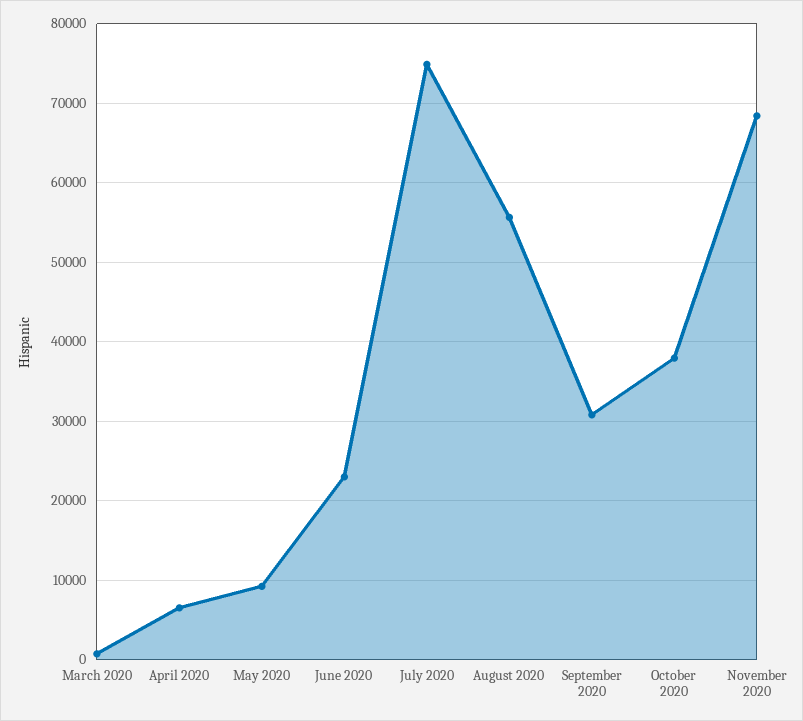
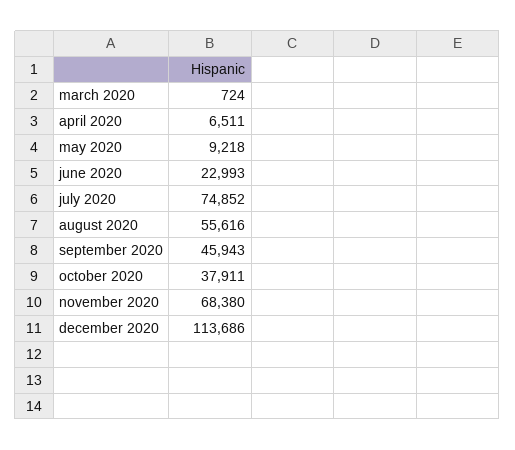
September 2020: 31000 -> 45943
december 2020: none -> 113686

